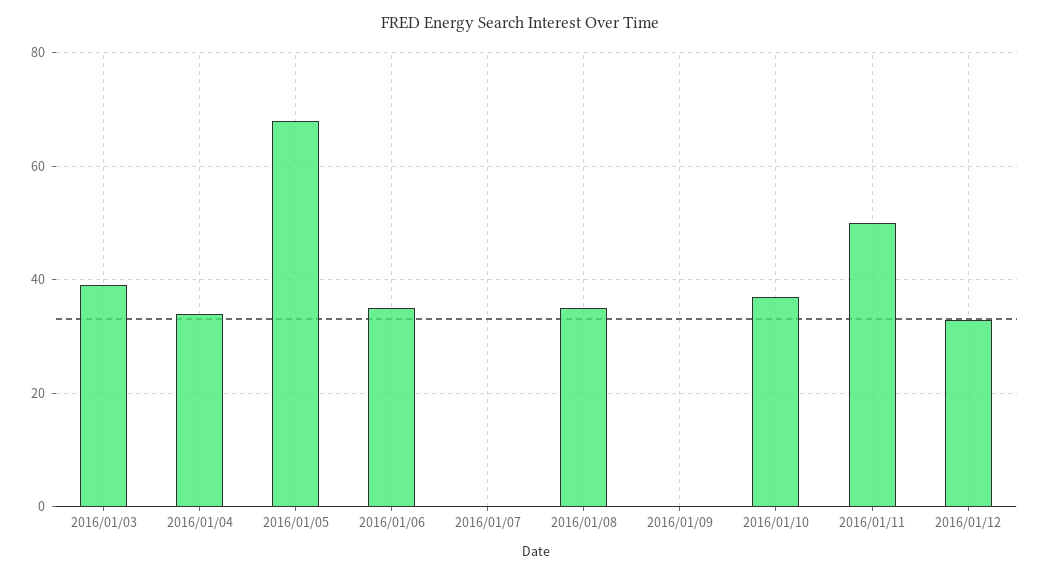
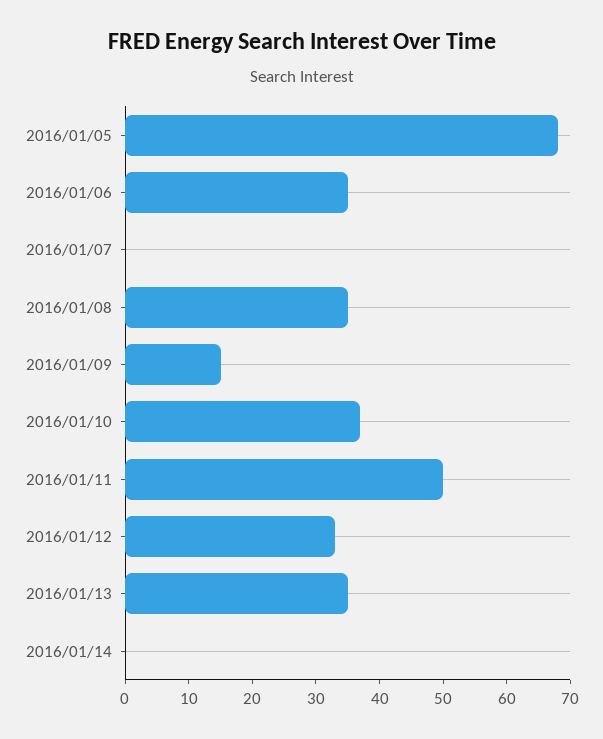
2016/01/03: 40 -> none
2016/01/04: 35 -> none
2016/01/09: 0 -> 15
2016/01/13: none -> 35
2016/01/14: none -> 0

